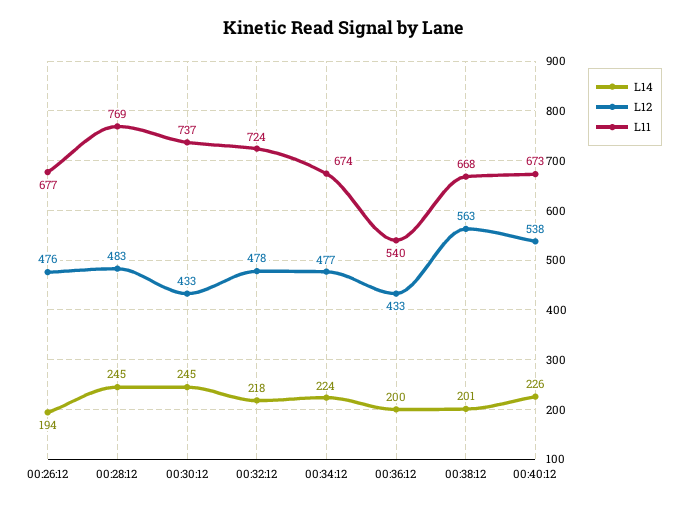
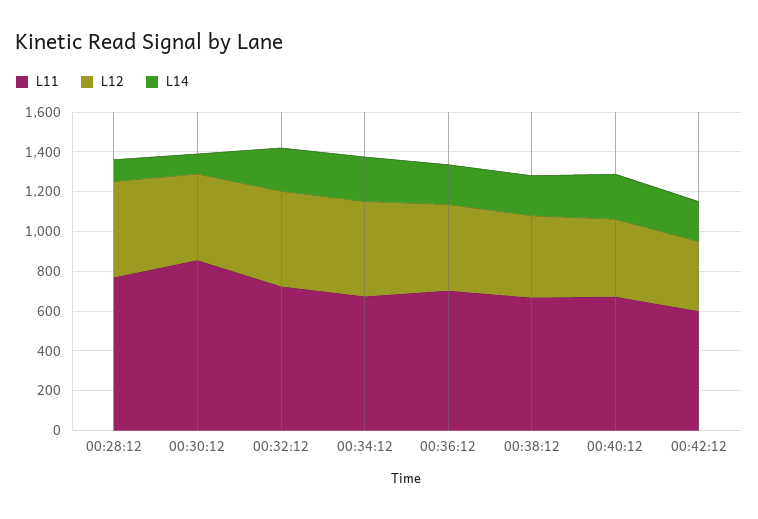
L14, 00:26:12: 194 -> none
L12, 00:26:12: 476 -> none
L11, 00:26:12: 677 -> none
L14, 00:28:12: 245 -> 100
L14, 00:30:12: 245 -> 100
L11, 00:30:12: 737 -> 850
L11, 00:36:12: 540 -> 700
L12, 00:38:12: 563 -> 400
L12, 00:40:12: 538 -> 400
L11, 00:42:12: none -> 600
L12, 00:42:12: none -> 350
L14, 00:42:12: none -> 200

